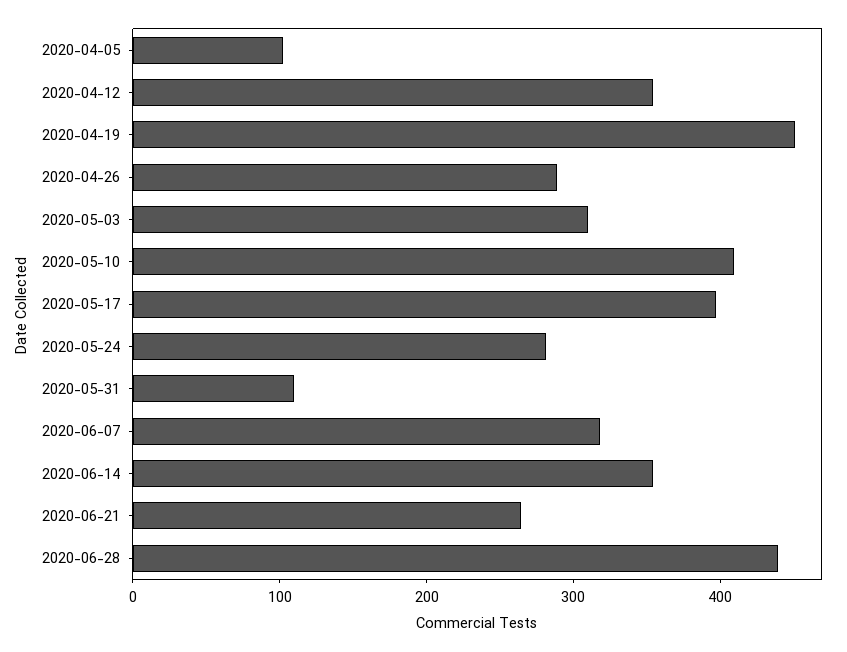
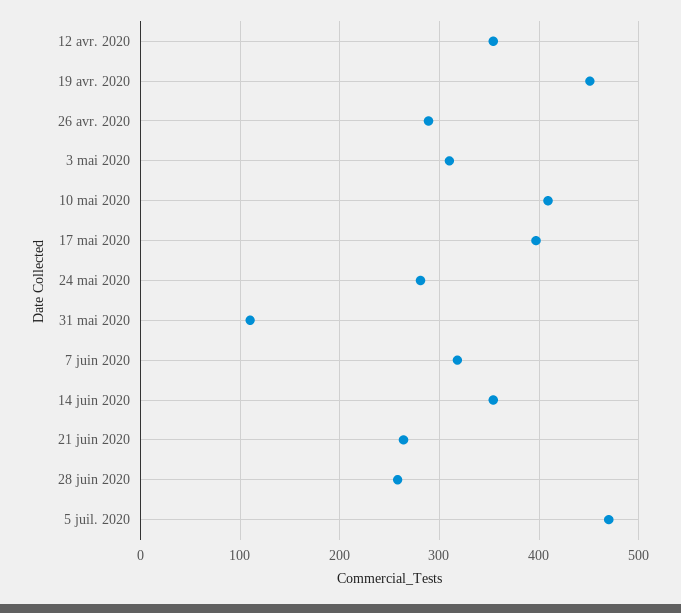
2020-04-05: 100 -> none
2020-06-28: 440 -> 260
5 juil. 2020: none -> 470

